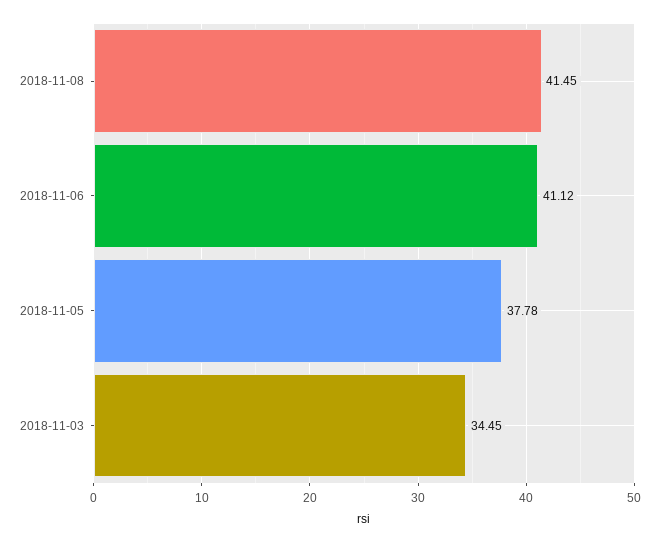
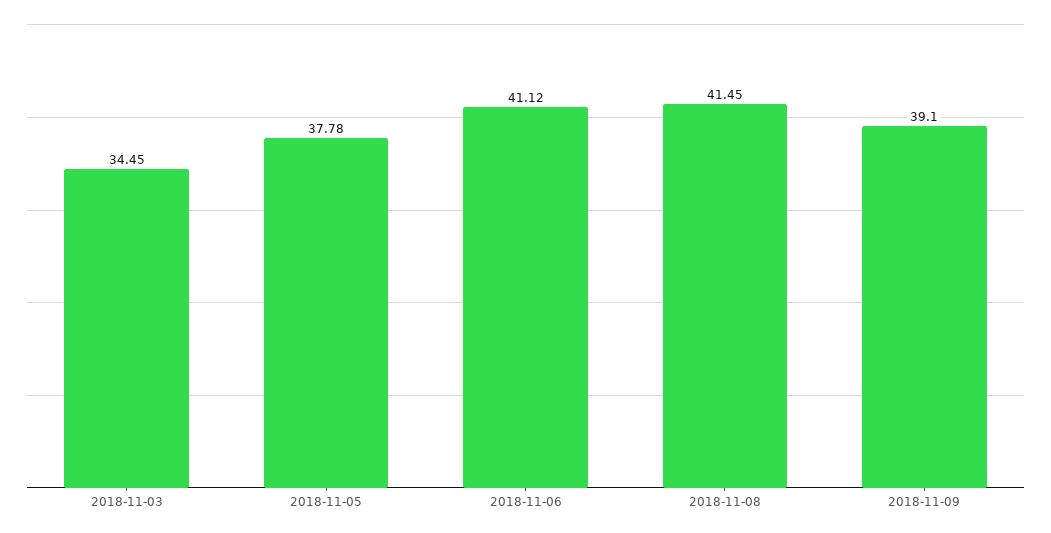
2018-11-09: none -> 39.1

